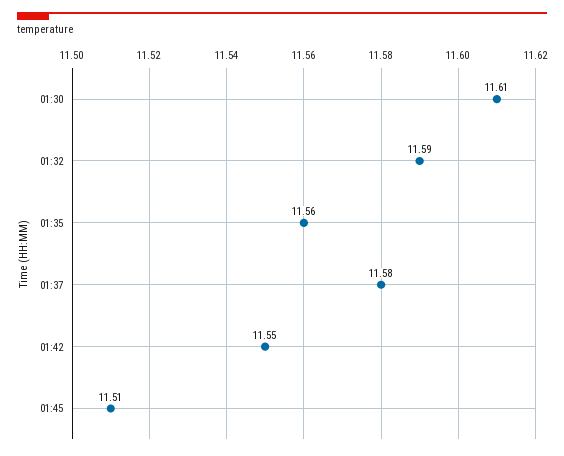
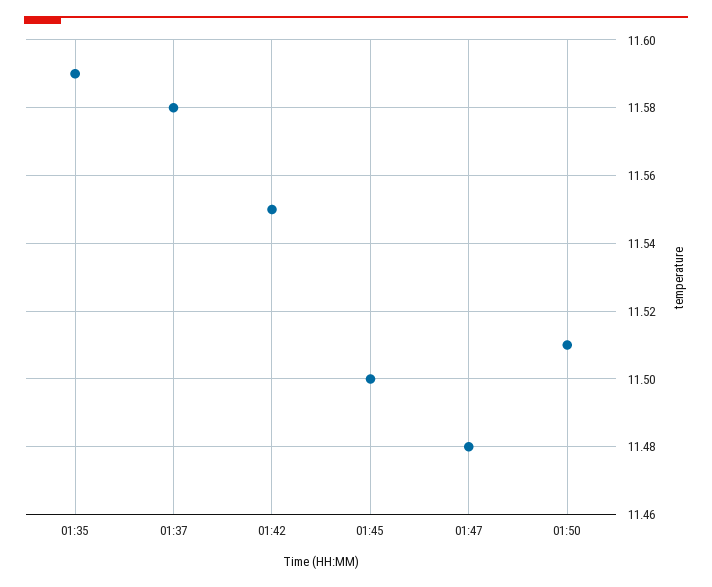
01:30: 11.61 -> none
01:32: 11.59 -> none
01:35: 11.56 -> 11.59
01:45: 11.51 -> 11.5
01:47: none -> 11.48
01:50: none -> 11.51

